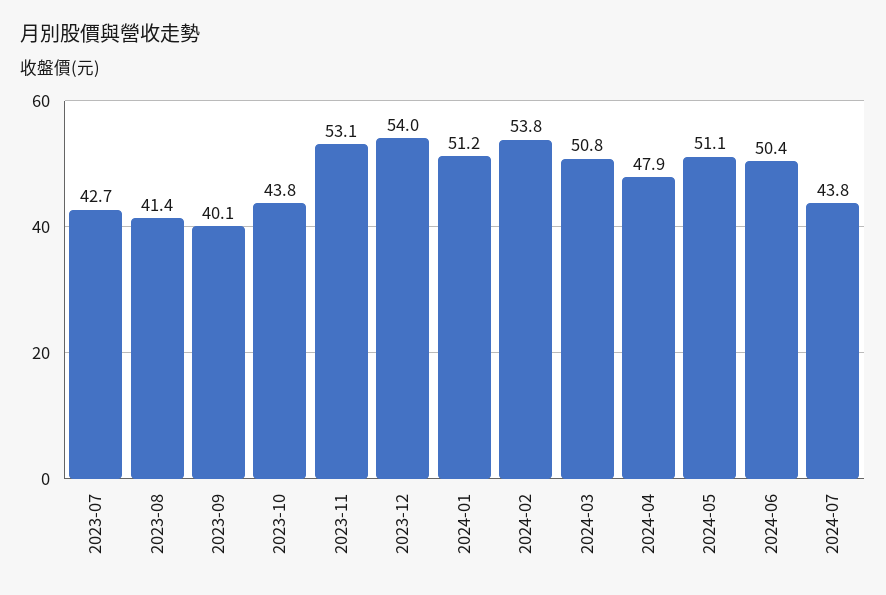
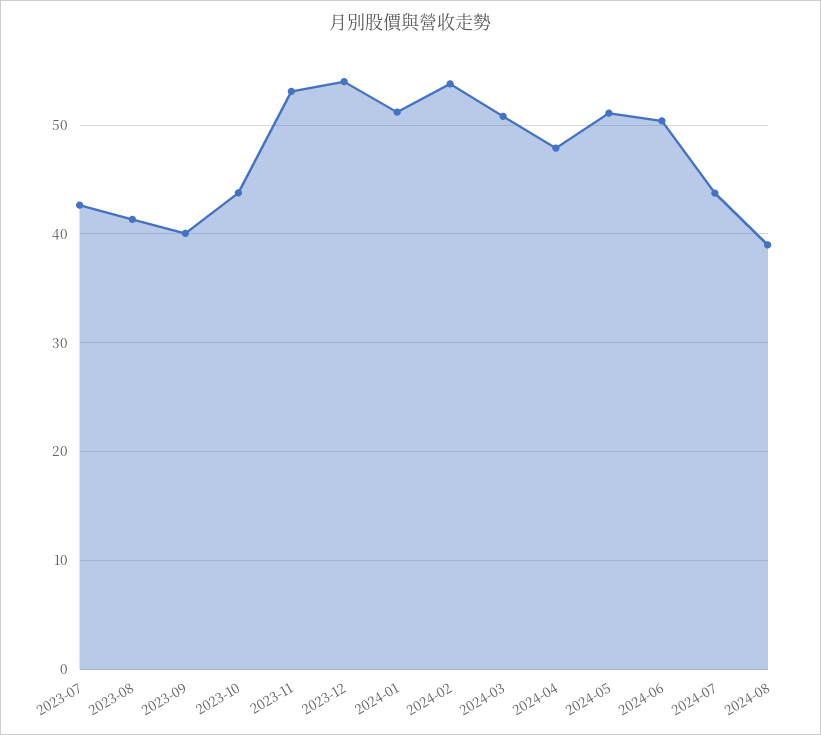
2024-08: none -> 39

